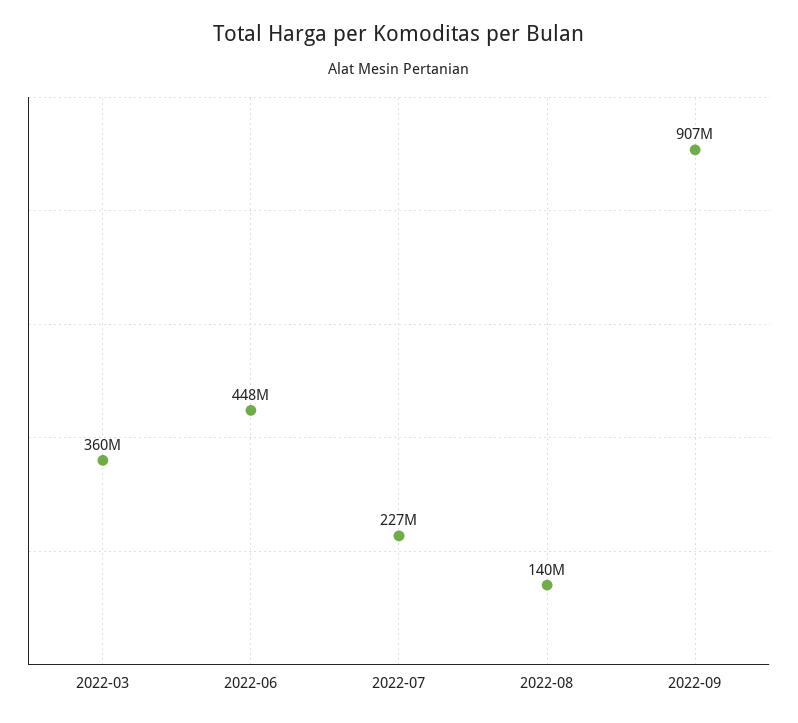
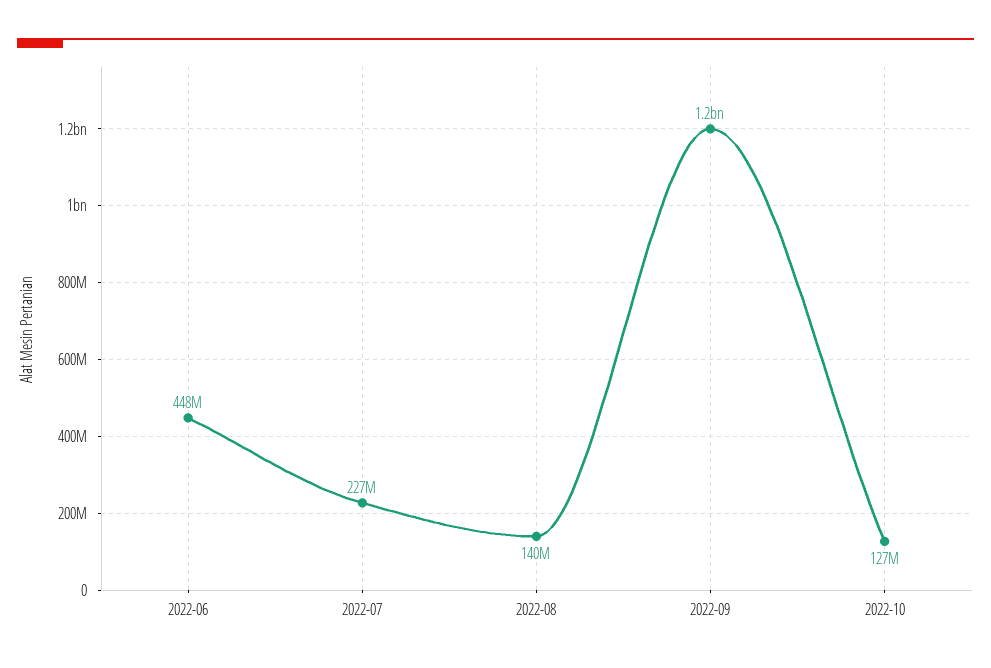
2022-03: 360000000 -> none
2022-09: 907000000 -> 1200000000
2022-10: none -> 127000000

